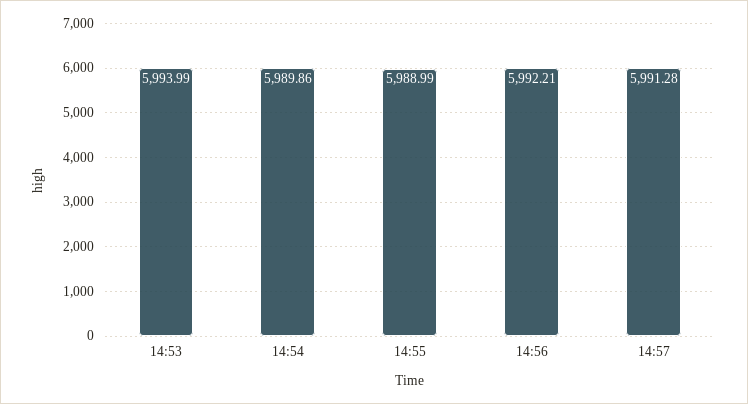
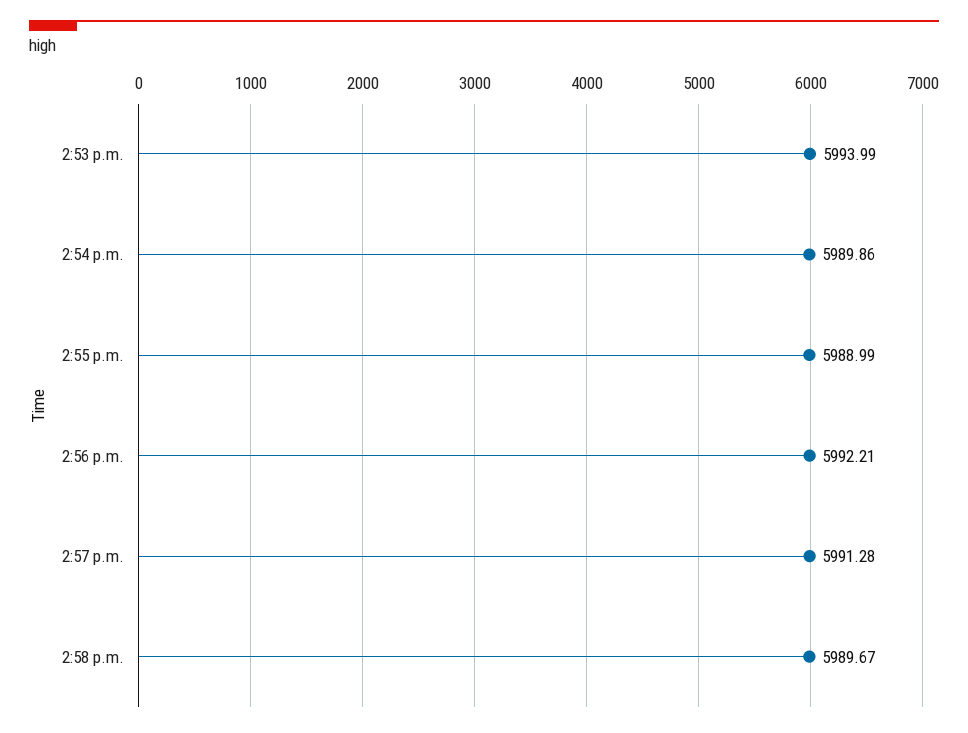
2:58 p.m.: none -> 5989.67

